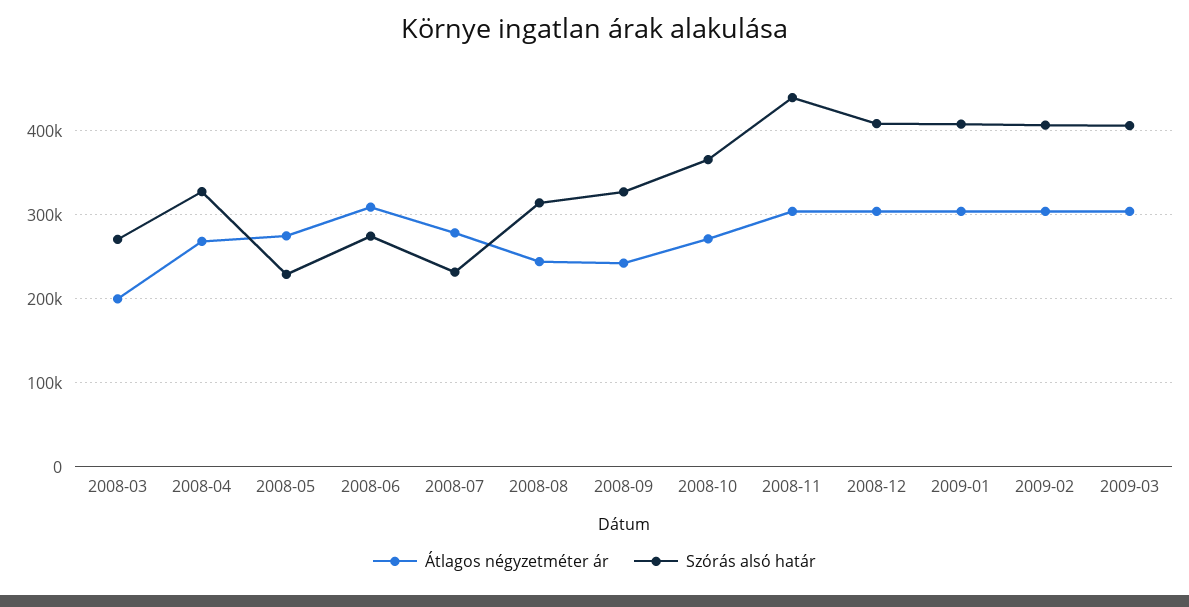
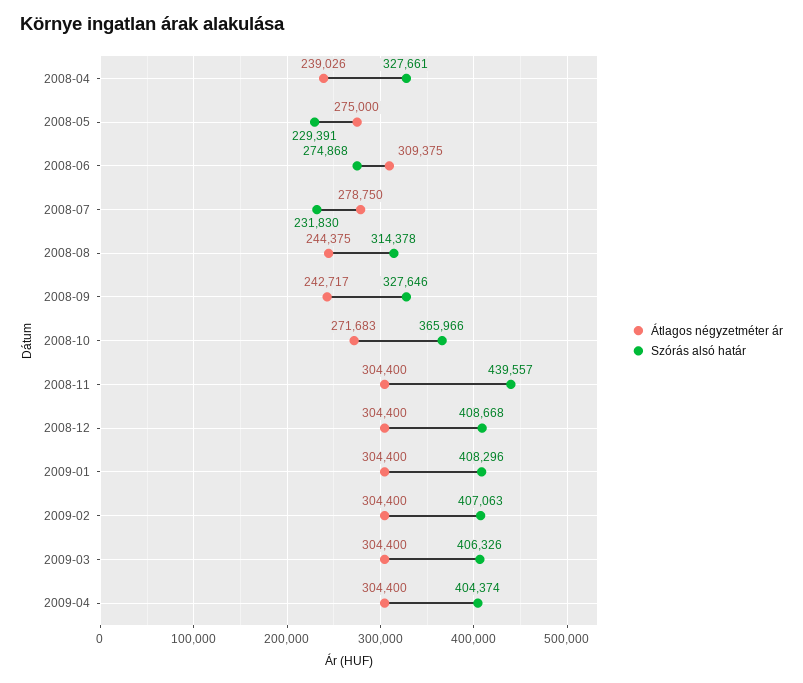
Átlagos négyzetméter ár, 2008-03: 200000 -> none
Szórás alsó határ, 2008-03: 270000 -> none
Átlagos négyzetméter ár, 2008-04: 270000 -> 239026
Átlagos négyzetméter ár, 2009-04: none -> 304400
Szórás alsó határ, 2009-04: none -> 404374

